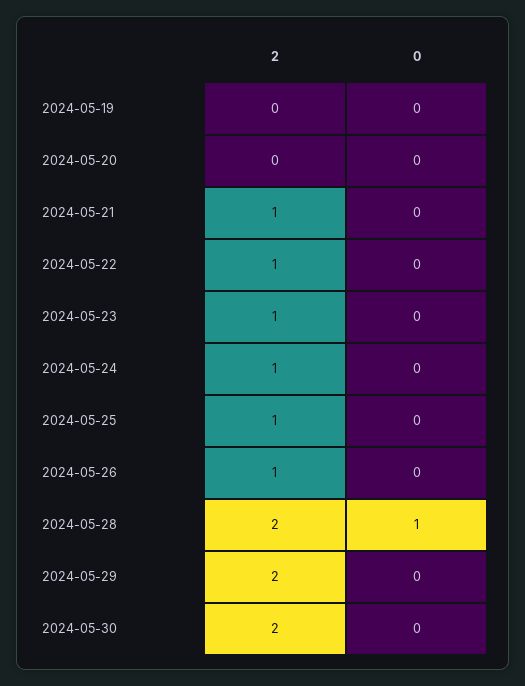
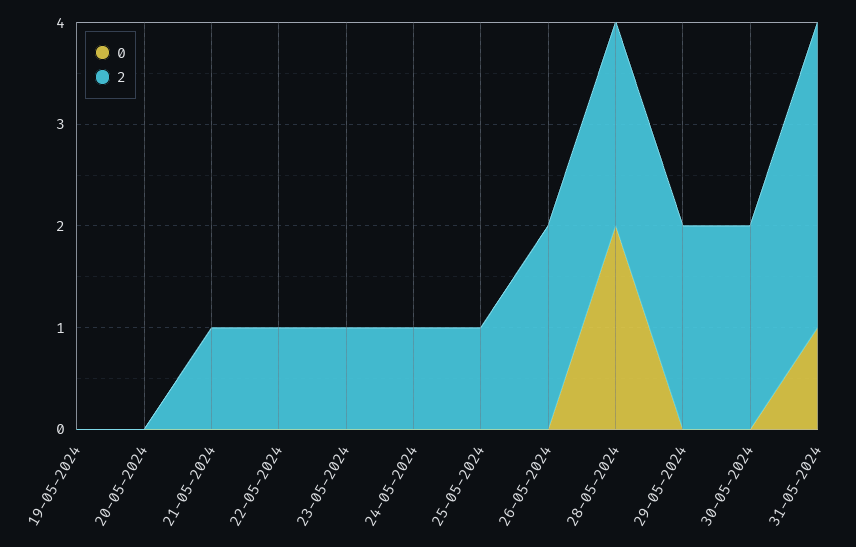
2, 2024-05-26: 1 -> 2
0, 2024-05-28: 1 -> 2
0, 31-05-2024: none -> 1
2, 31-05-2024: none -> 3

